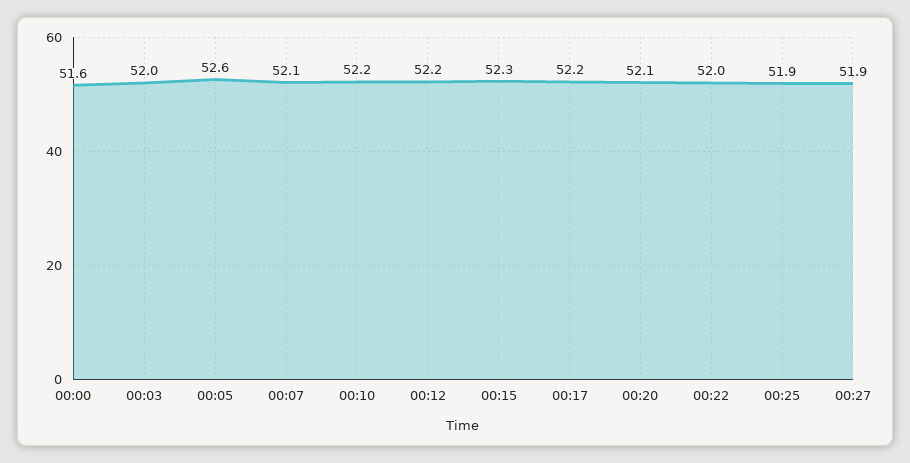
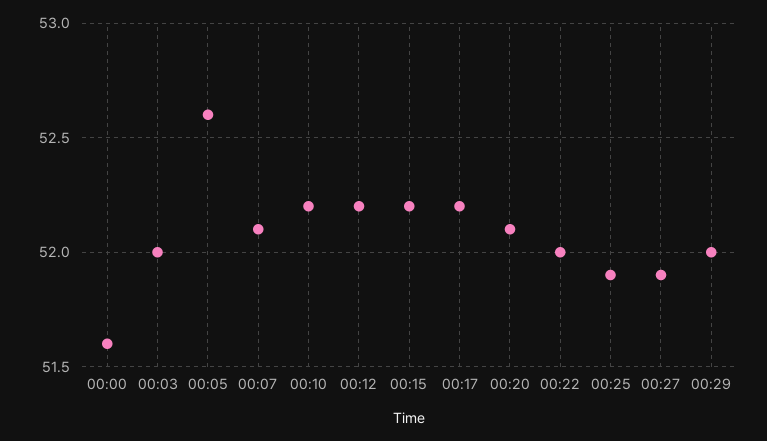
00:15: 52.3 -> 52.2
00:29: none -> 52

